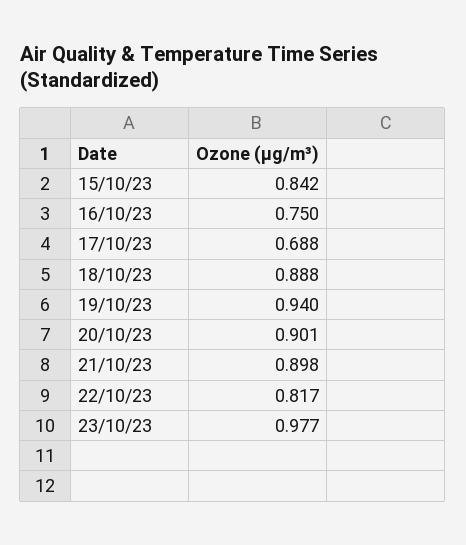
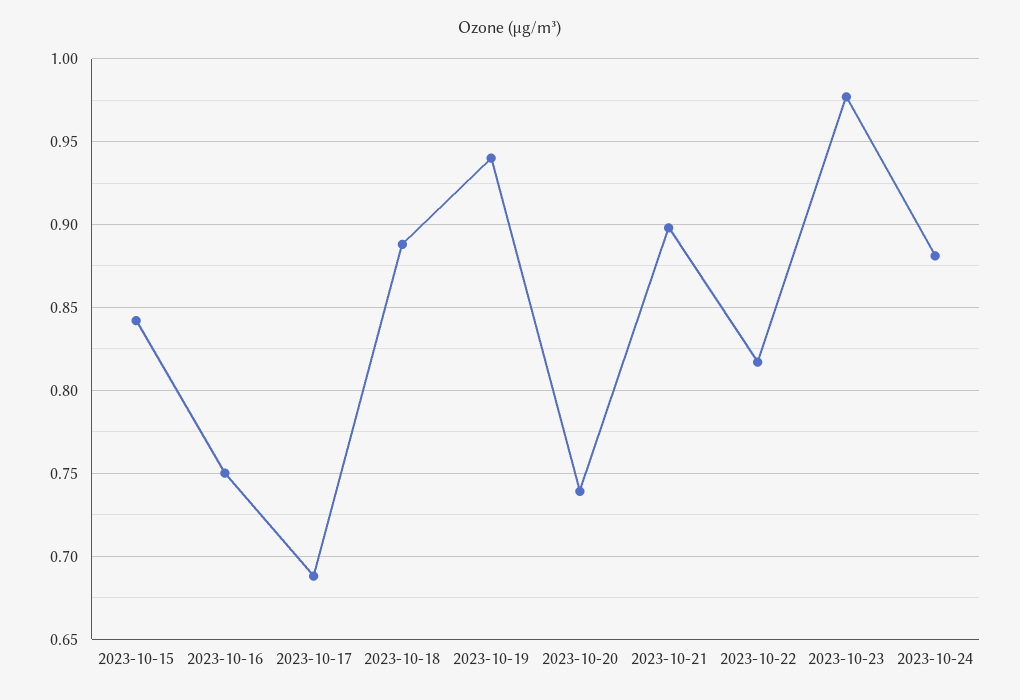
20/10/23: 0.901 -> 0.74
2023-10-24: none -> 0.88

